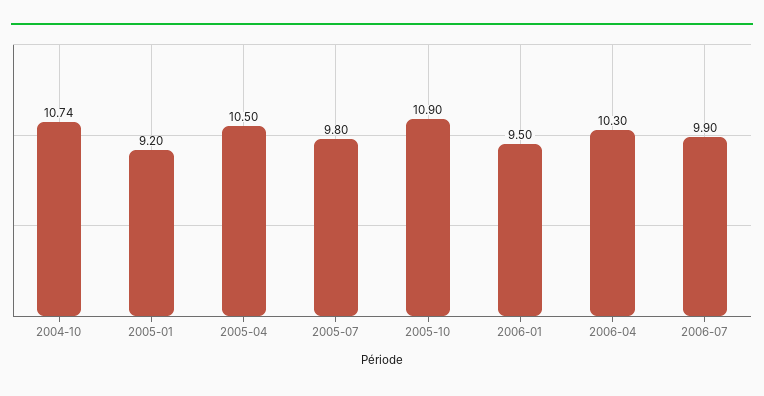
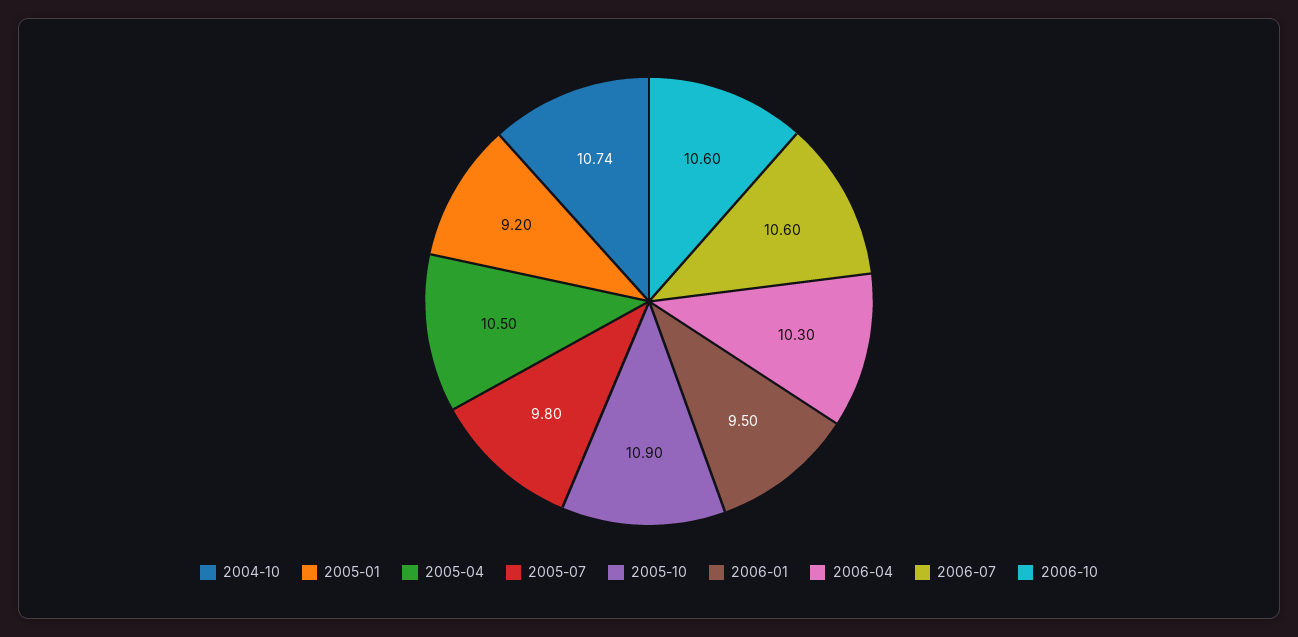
2006-07: 9.9 -> 10.6
2006-10: none -> 10.6

